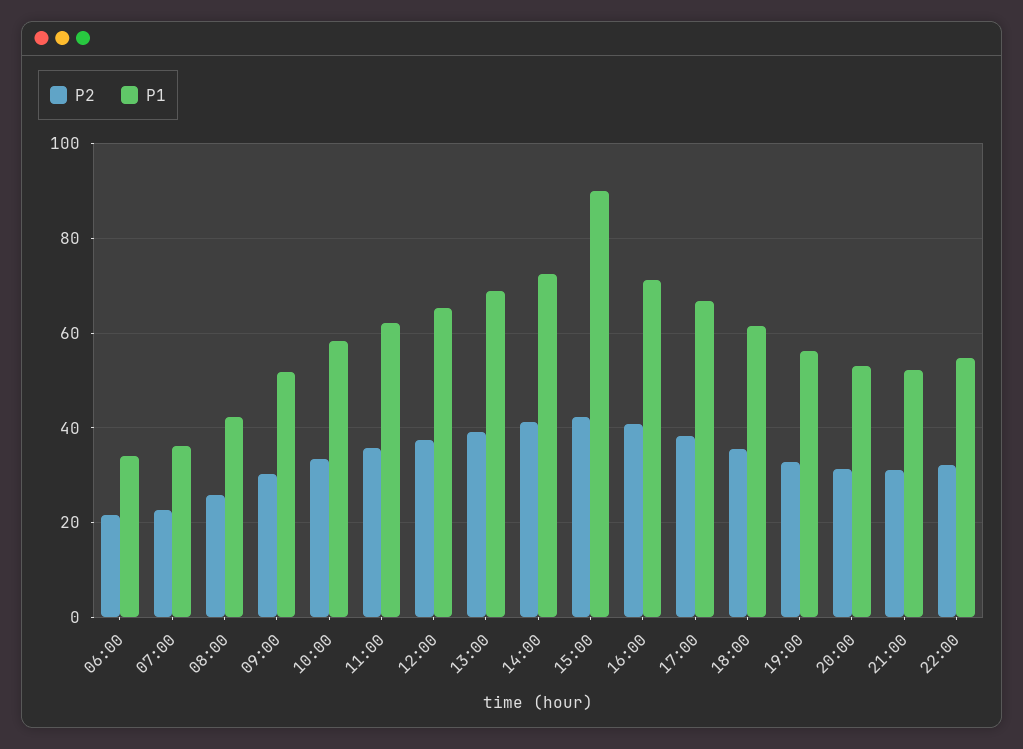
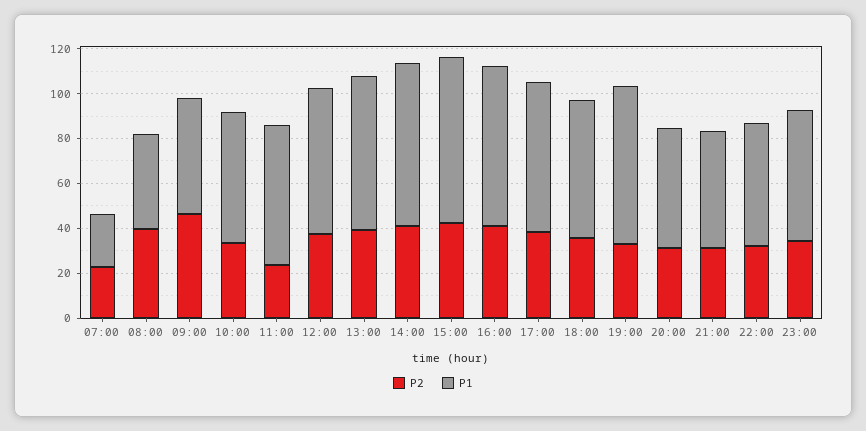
P2, 06:00: 22 -> none
P1, 06:00: 34 -> none
P1, 07:00: 36 -> 25
P2, 08:00: 26 -> 40
P2, 09:00: 30 -> 45
P2, 11:00: 36 -> 25
P1, 15:00: 90 -> 75
P1, 19:00: 56 -> 70
P2, 23:00: none -> 35
P1, 23:00: none -> 60

